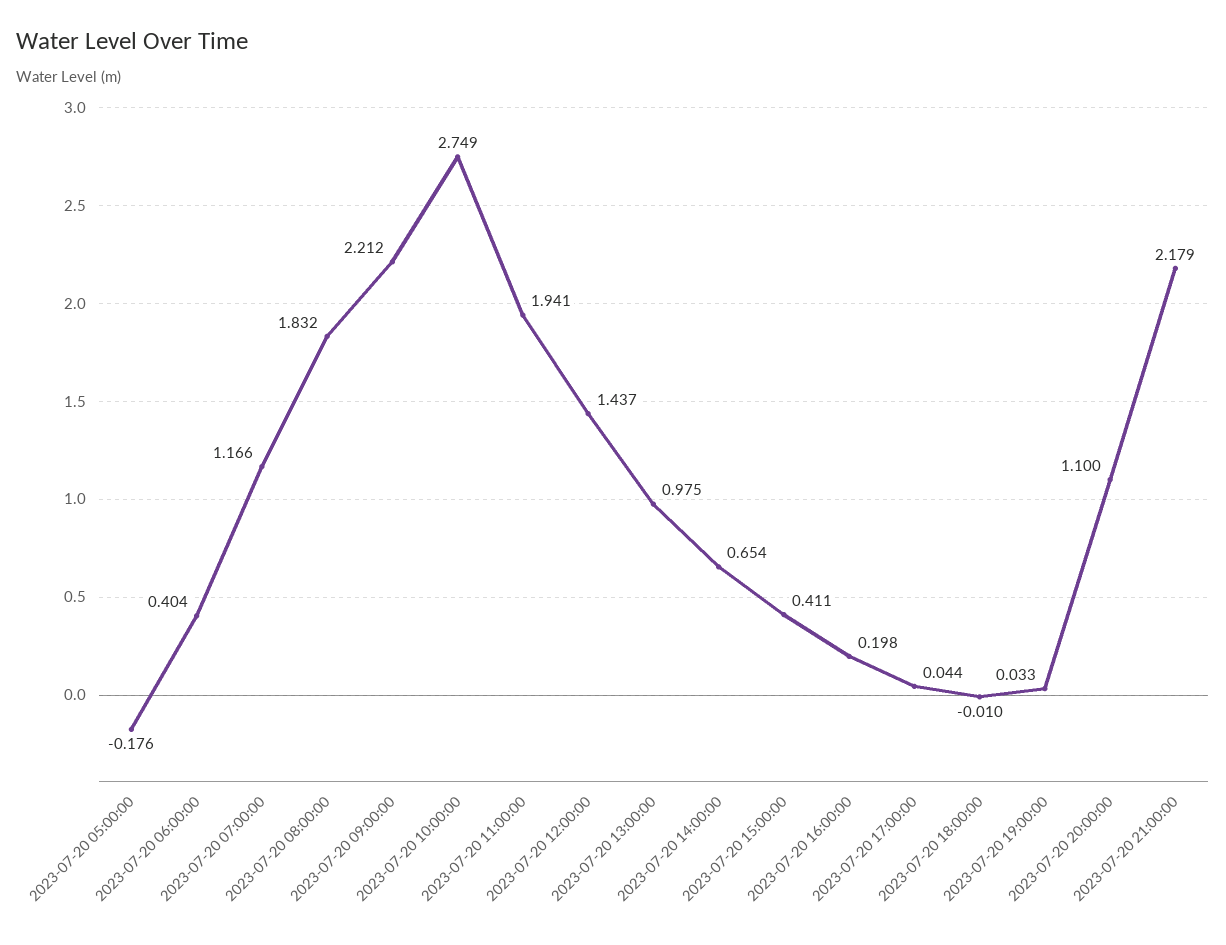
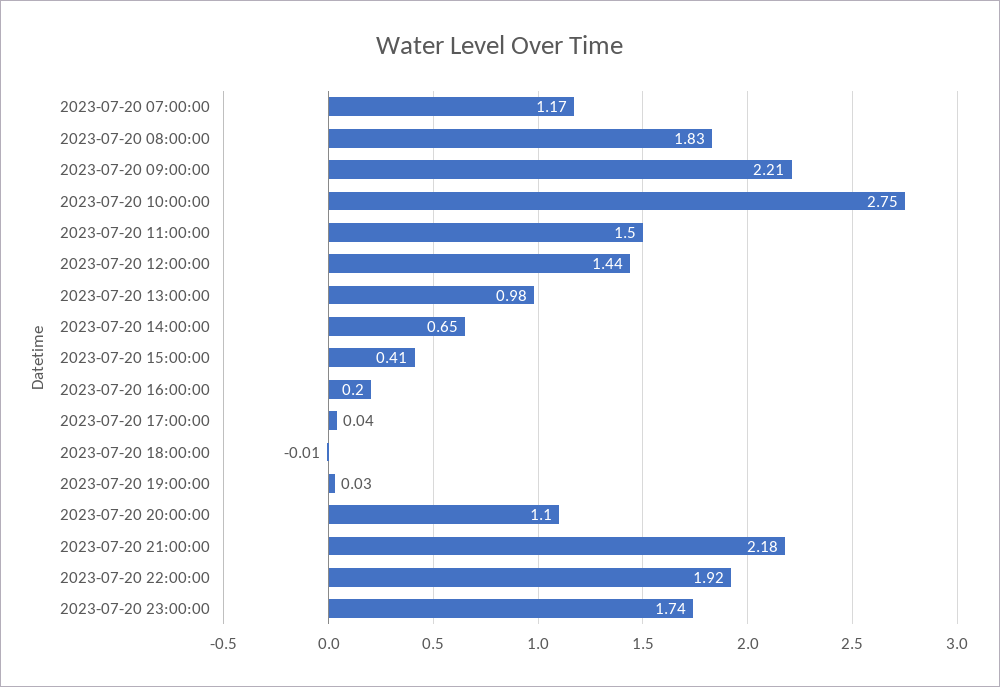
2023-07-20 05:00:00: -0.176 -> none
2023-07-20 06:00:00: 0.404 -> none
2023-07-20 11:00:00: 1.941 -> 1.5
2023-07-20 22:00:00: none -> 1.92
2023-07-20 23:00:00: none -> 1.74

